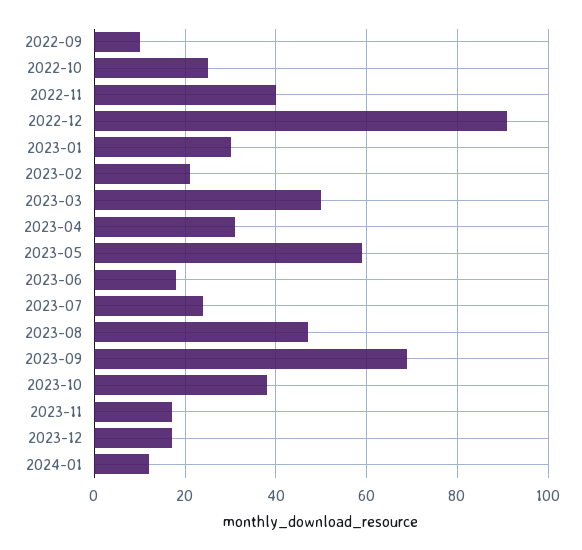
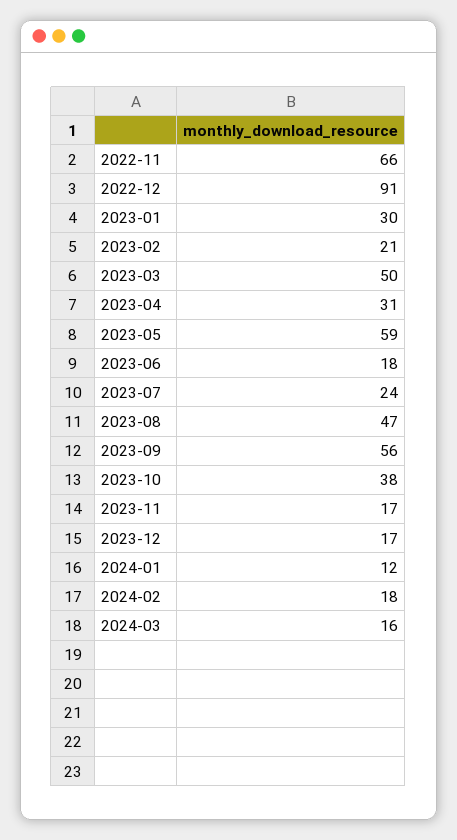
2022-09: 10 -> none
2022-10: 25 -> none
2022-11: 40 -> 66
2023-09: 70 -> 56
2024-02: none -> 18
2024-03: none -> 16

